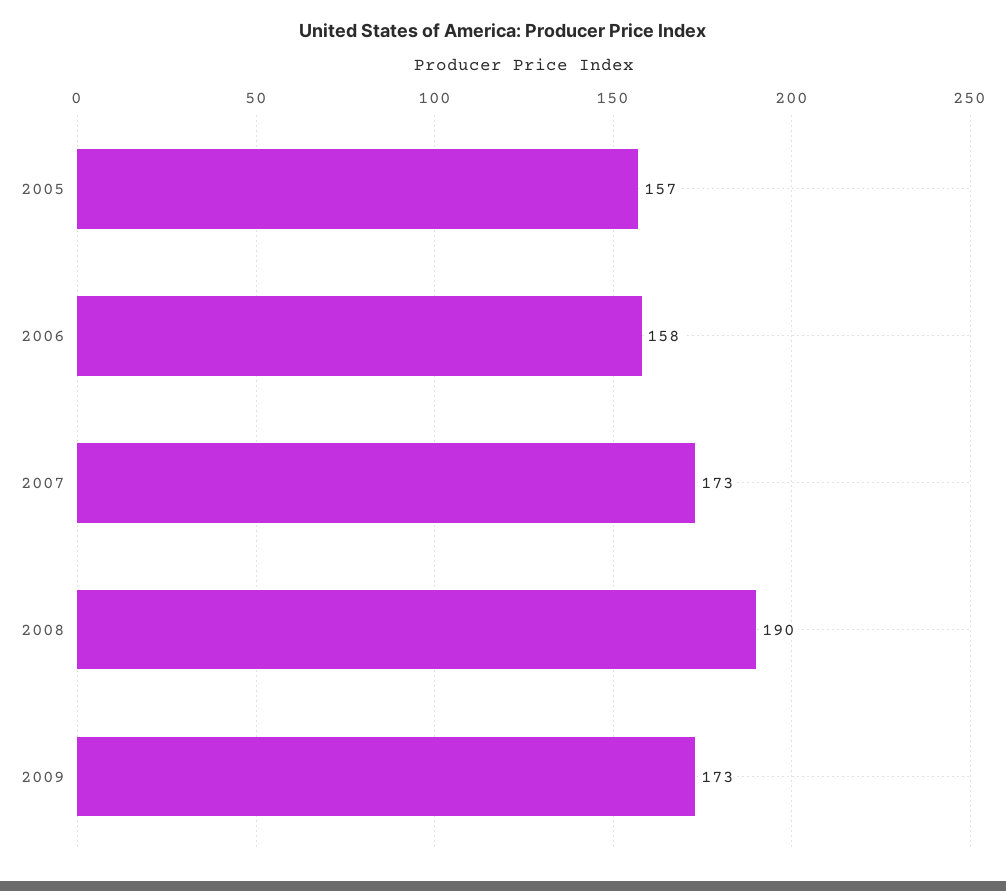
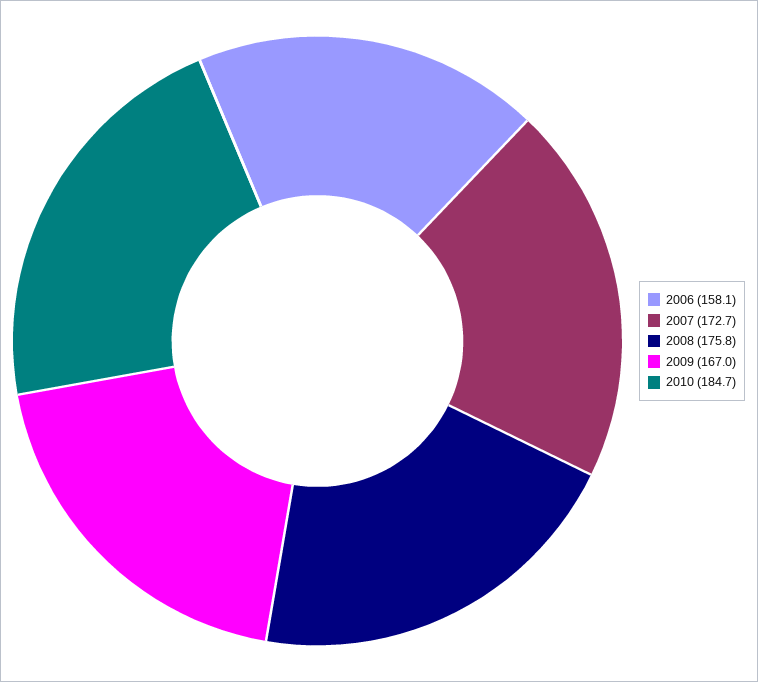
2005: 157 -> none
2008: 190 -> 175.8
2009: 173 -> 167
2010: none -> 184.7

